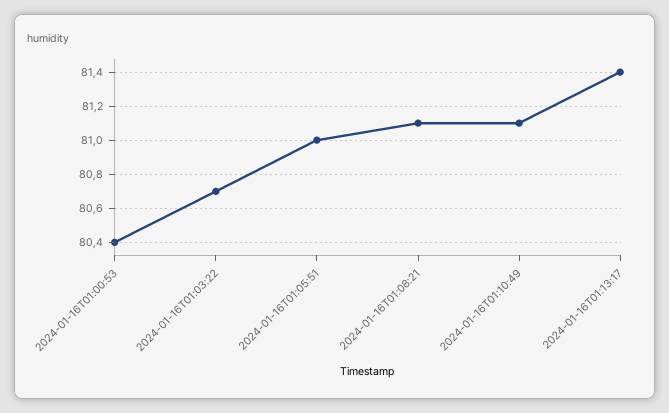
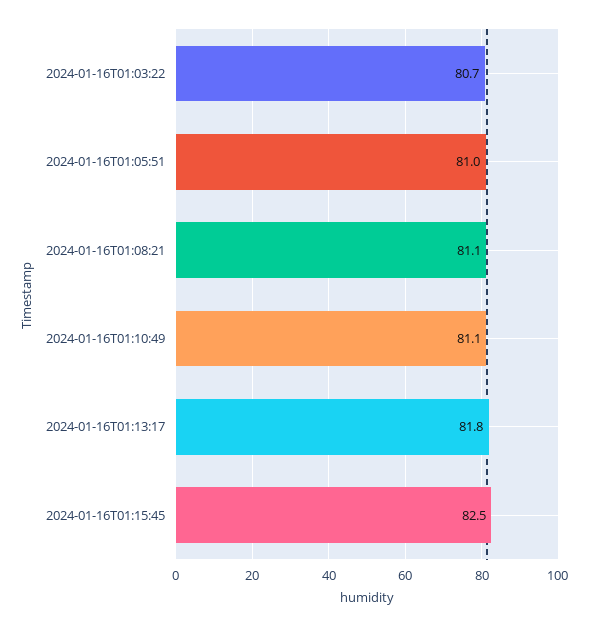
2024-01-16T01:00:53: 80.4 -> none
2024-01-16T01:13:17: 81.4 -> 81.8
2024-01-16T01:15:45: none -> 82.5

